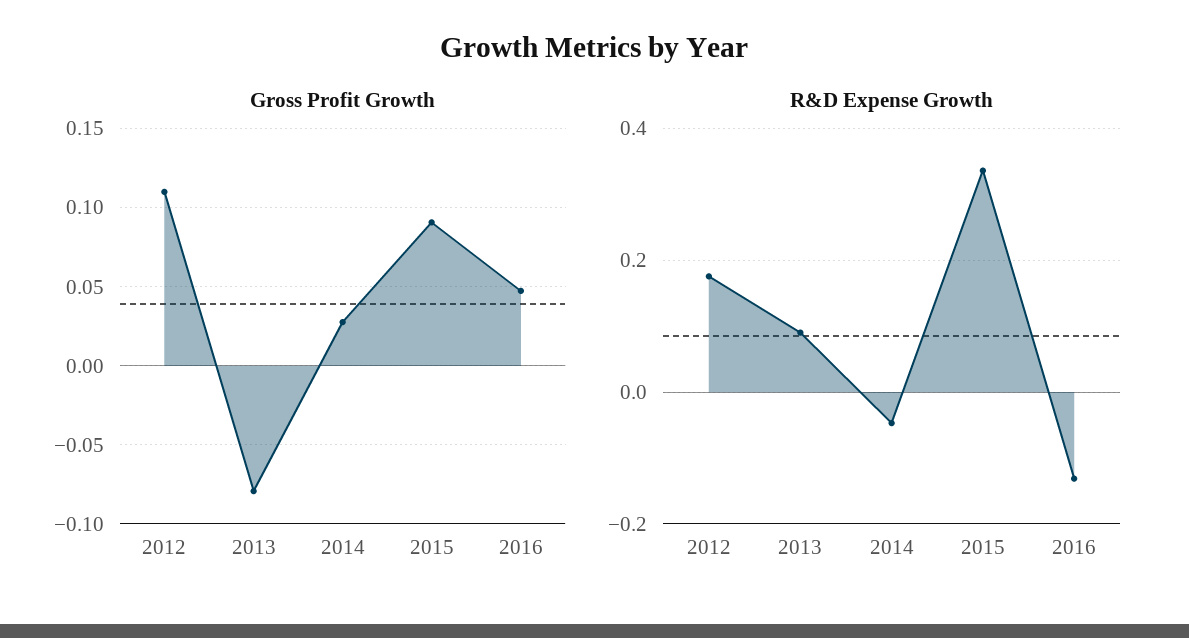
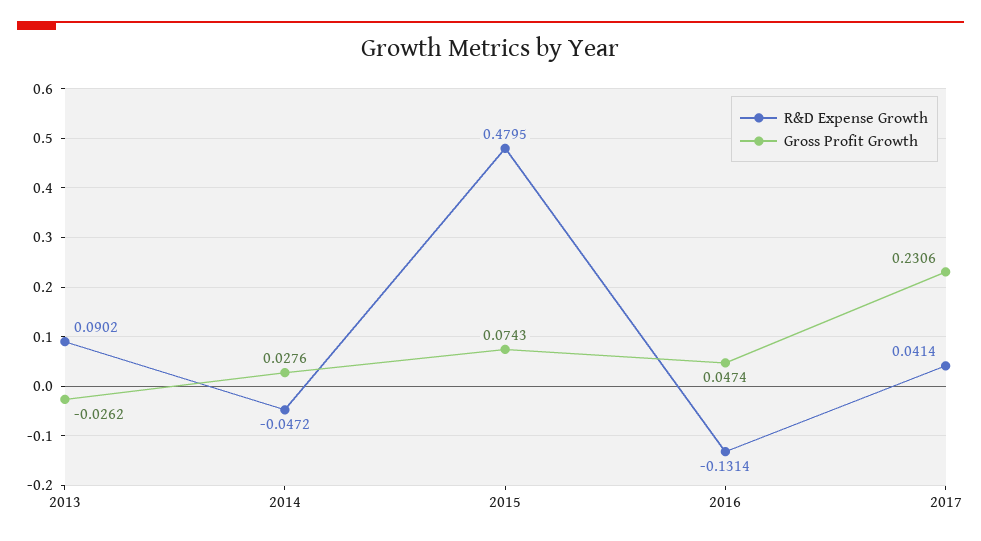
Gross Profit Growth, 2012: 0.11 -> none
Gross Profit Growth, 2013: -0.08 -> -0.0262
Gross Profit Growth, 2015: 0.09 -> 0.0743
R&D Expense Growth, 2012: 0.18 -> none
R&D Expense Growth, 2015: 0.34 -> 0.4795
R&D Expense Growth, 2017: none -> 0.0414
Gross Profit Growth, 2017: none -> 0.2306

